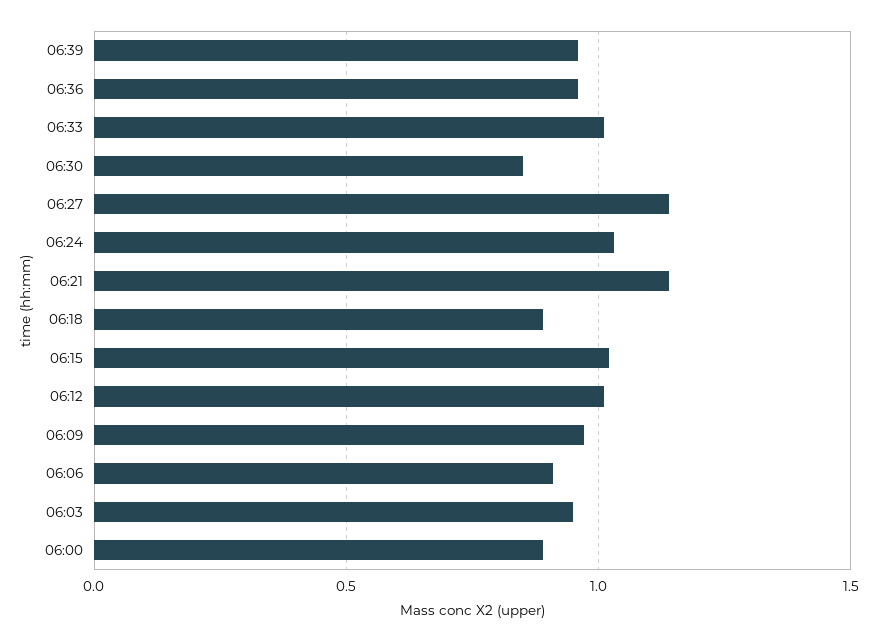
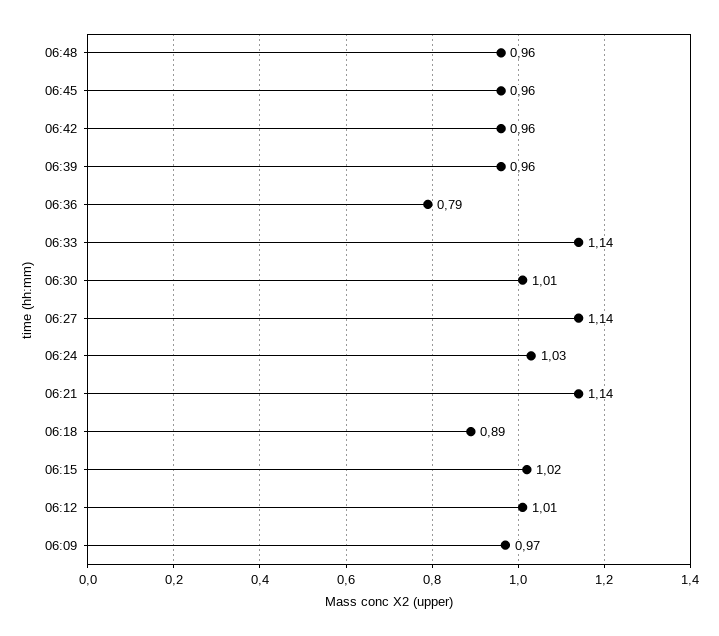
06:36: 0.95 -> 0.79
06:33: 1 -> 1.14
06:30: 0.85 -> 1.01
06:06: 0.9 -> none
06:03: 0.95 -> none
06:00: 0.9 -> none
06:48: none -> 0.96
06:45: none -> 0.96
06:42: none -> 0.96

